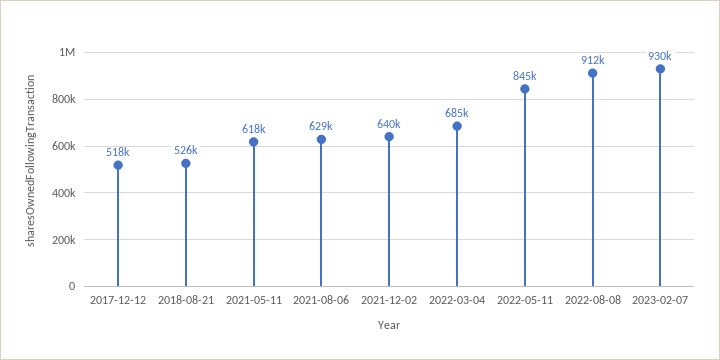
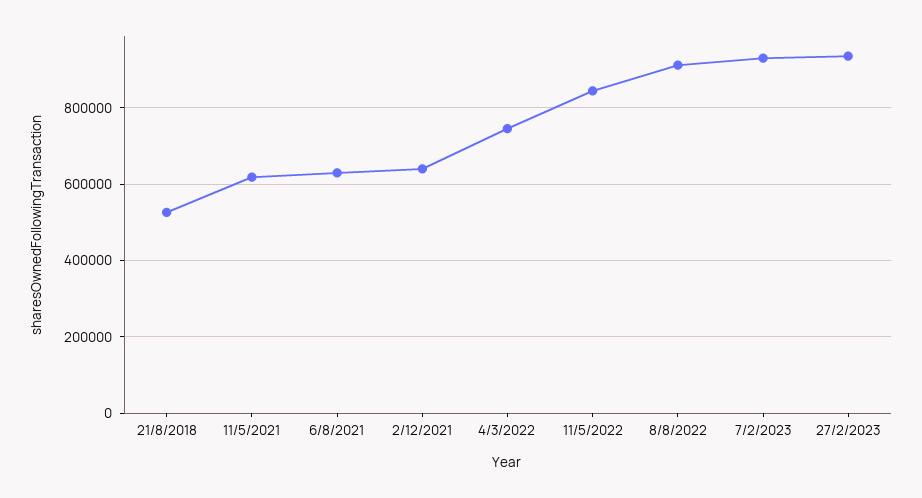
2017-12-12: 518000 -> none
2022-03-04: 685000 -> 740000
27/2/2023: none -> 940000

